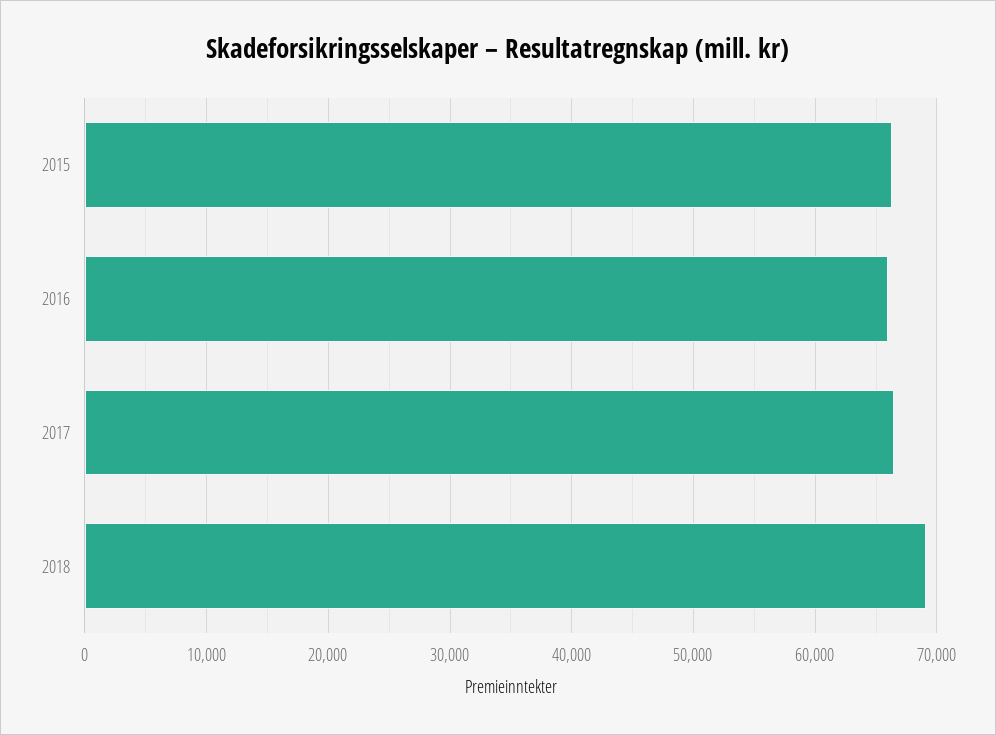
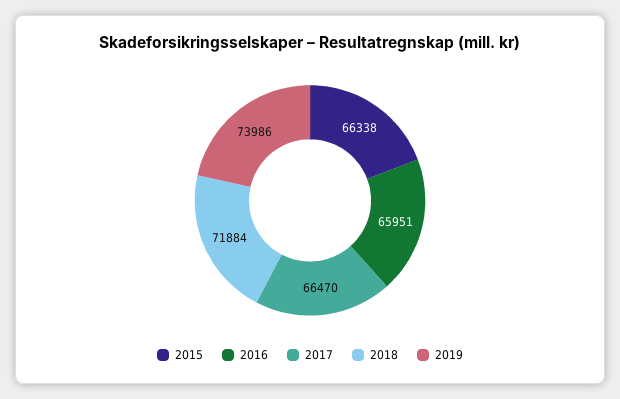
2018: 69000 -> 71884
2019: none -> 73986

